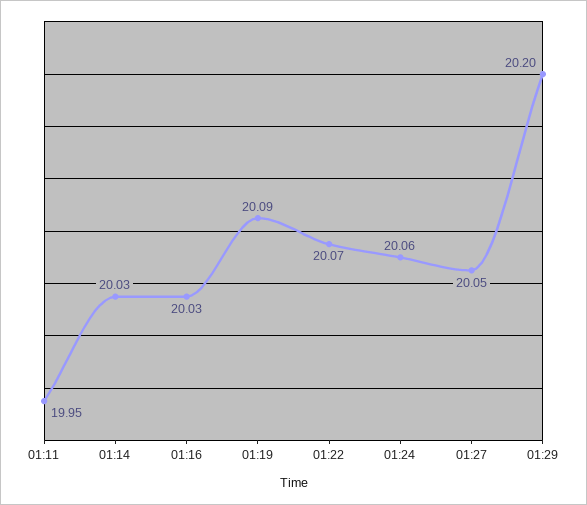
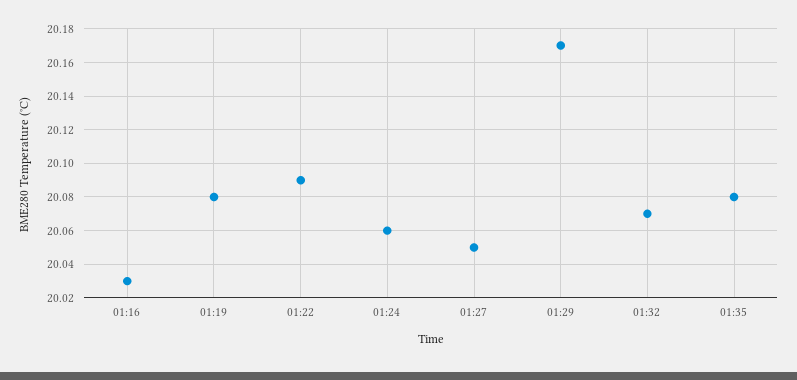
01:11: 19.95 -> none
01:14: 20.03 -> none
01:19: 20.09 -> 20.08
01:22: 20.07 -> 20.09
01:29: 20.2 -> 20.17
01:32: none -> 20.07
01:35: none -> 20.08

